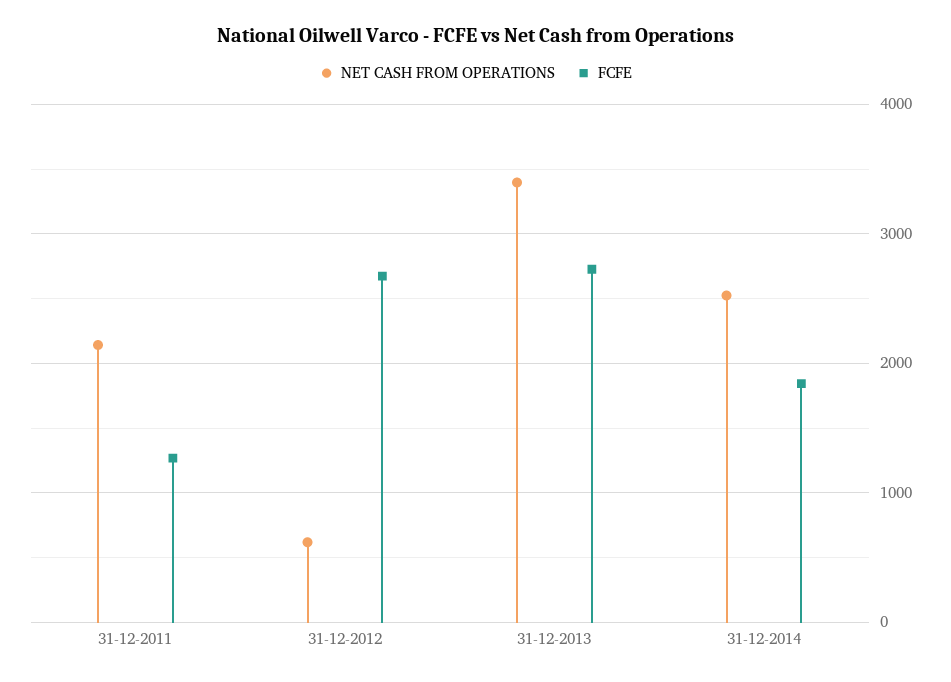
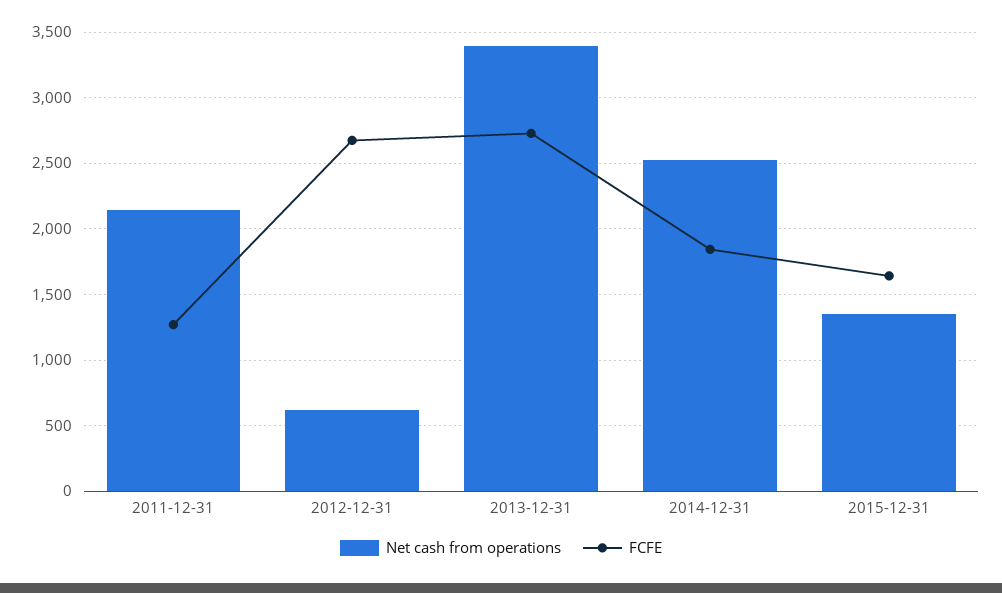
NET CASH FROM OPERATIONS, 2015-12-31: none -> 1350
FCFE, 2015-12-31: none -> 1650

